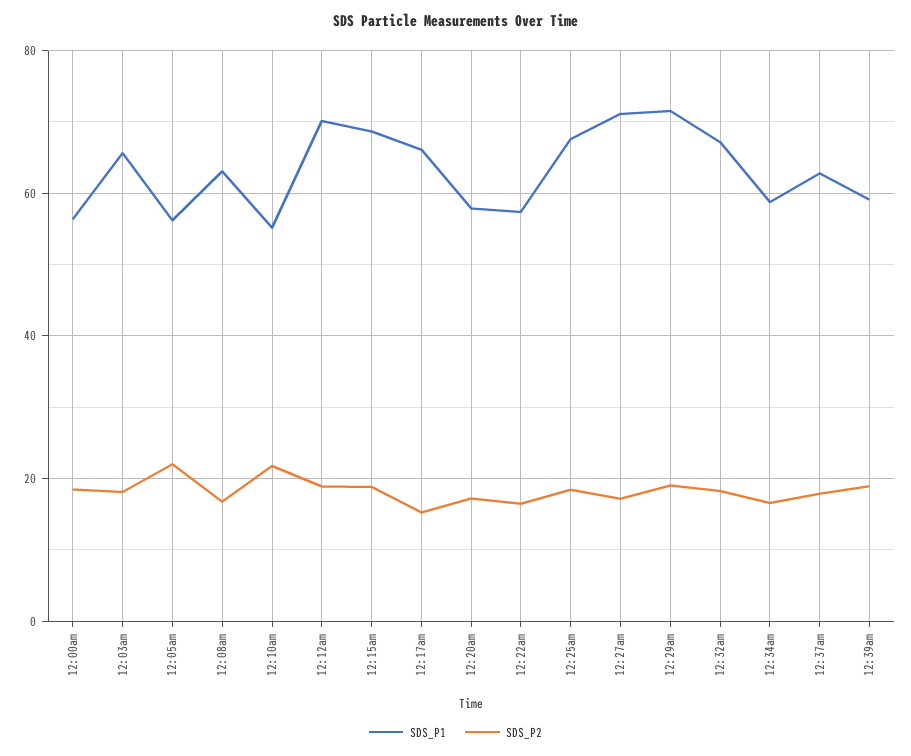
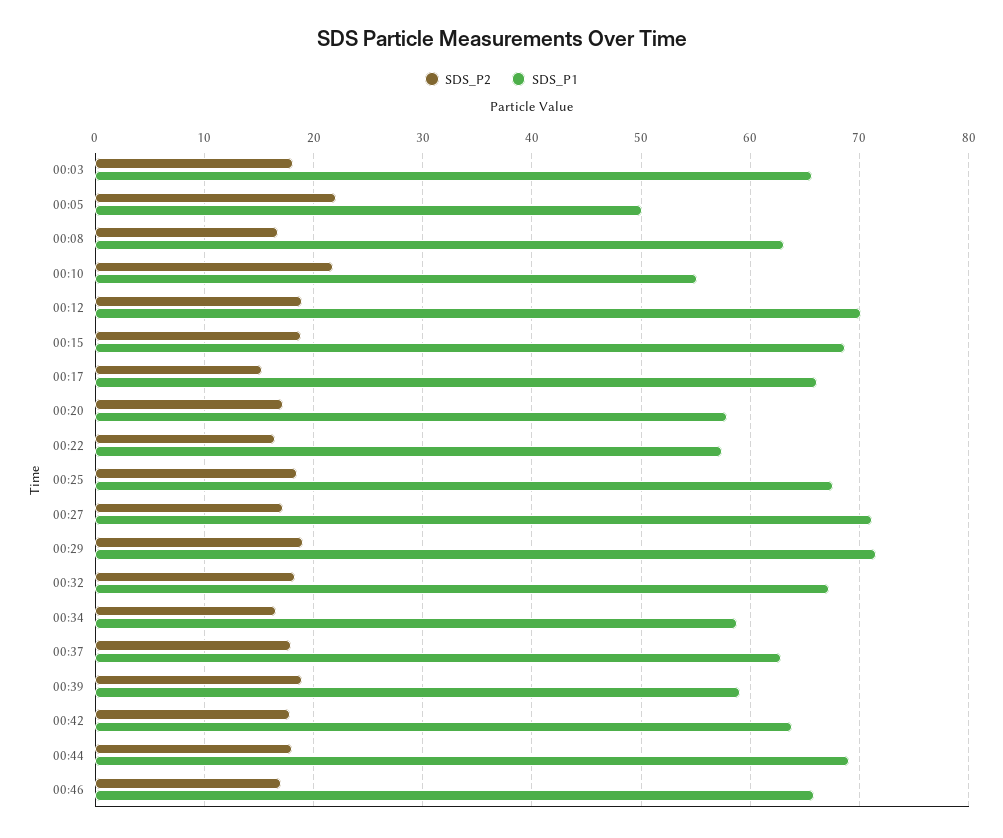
SDS_P1, 12:00am: 56 -> none
SDS_P2, 12:00am: 18 -> none
SDS_P1, 12:05am: 56 -> 50
SDS_P2, 00:42: none -> 18
SDS_P1, 00:42: none -> 64
SDS_P2, 00:44: none -> 18
SDS_P1, 00:44: none -> 69
SDS_P2, 00:46: none -> 17
SDS_P1, 00:46: none -> 66

